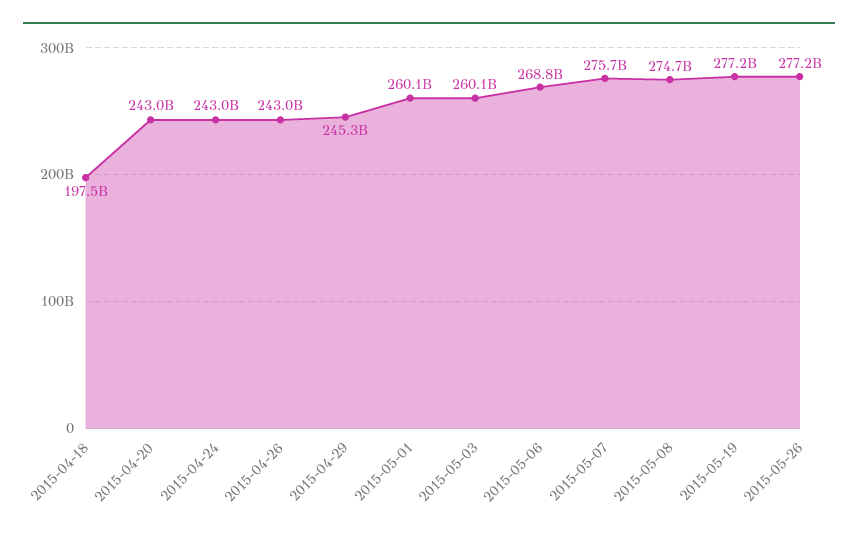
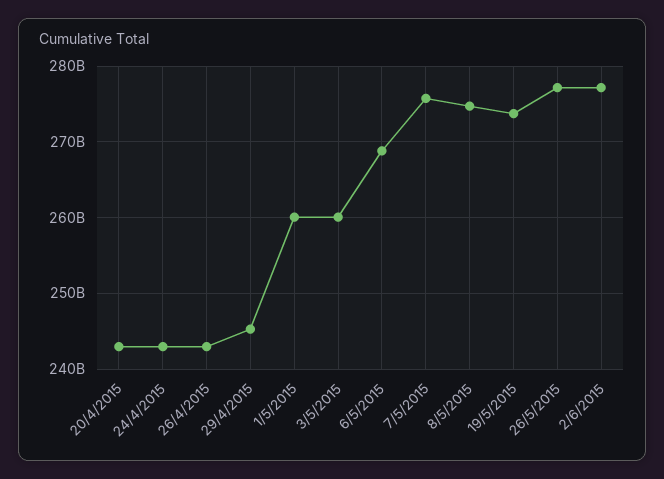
2015-04-18: 197500000000 -> none
2015-05-19: 277200000000 -> 274000000000
2/6/2015: none -> 277000000000

